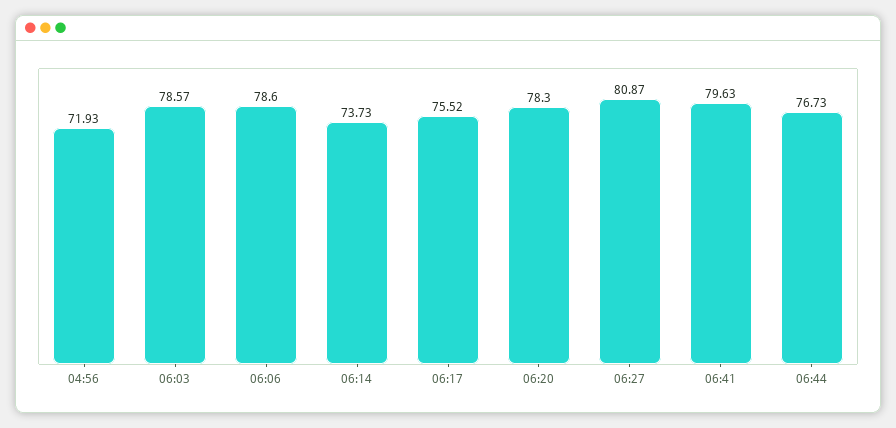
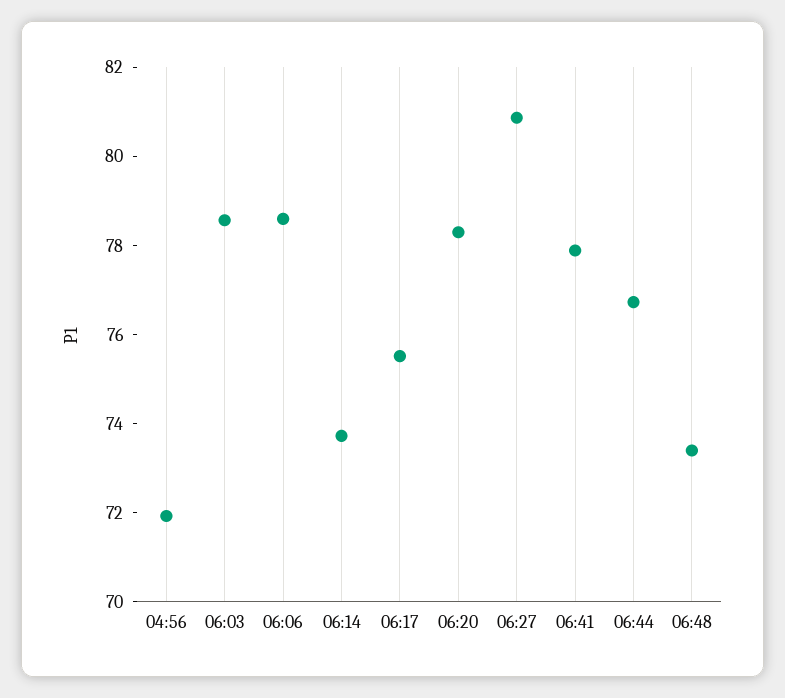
06:41: 79.63 -> 78
06:48: none -> 73.5

